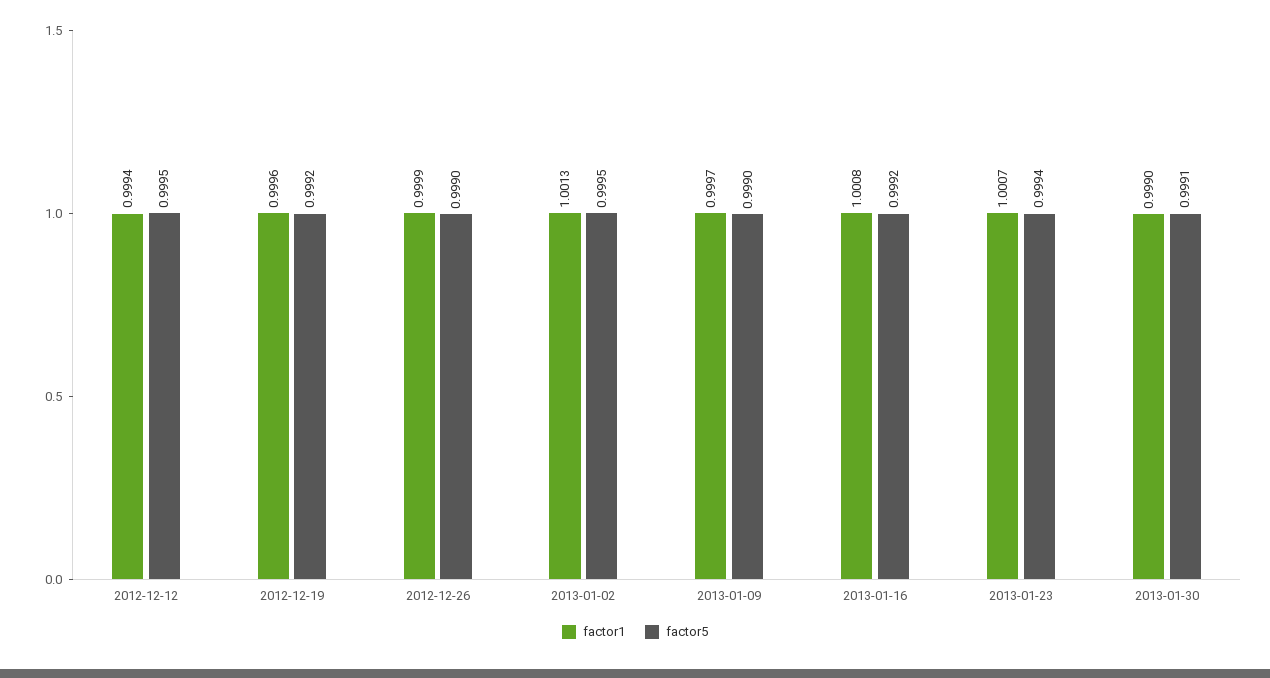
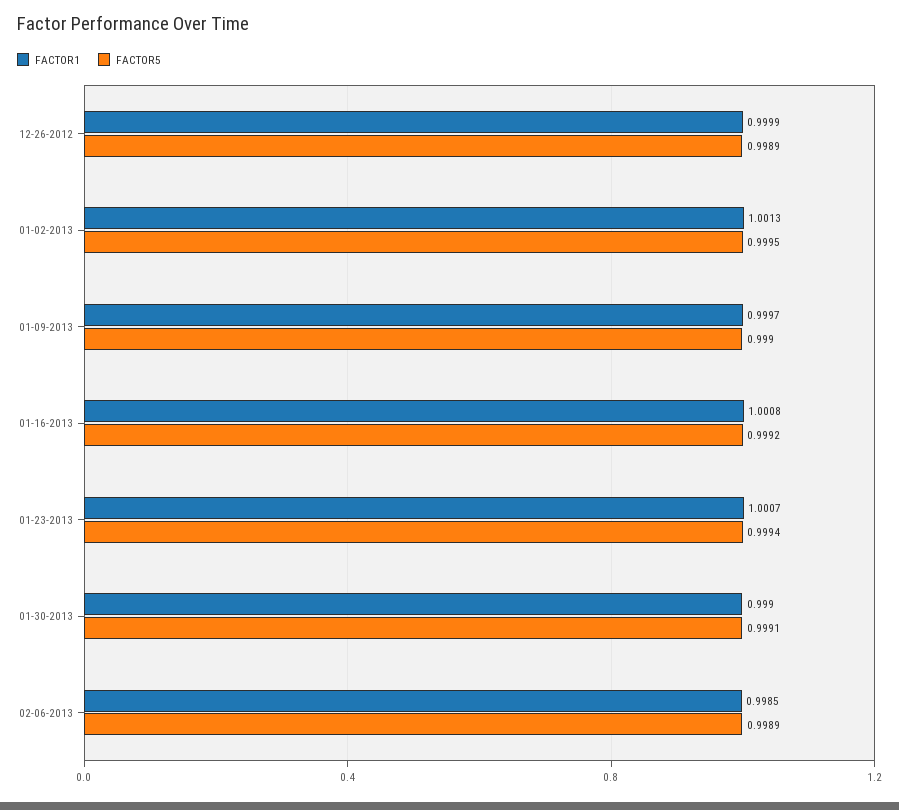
factor1, 2012-12-12: 0.9994 -> none
factor5, 2012-12-12: 0.9995 -> none
factor1, 2012-12-19: 0.9996 -> none
factor5, 2012-12-19: 0.9992 -> none
factor5, 2012-12-26: 0.999 -> 0.9989
factor1, 02-06-2013: none -> 0.9985
factor5, 02-06-2013: none -> 0.9989

